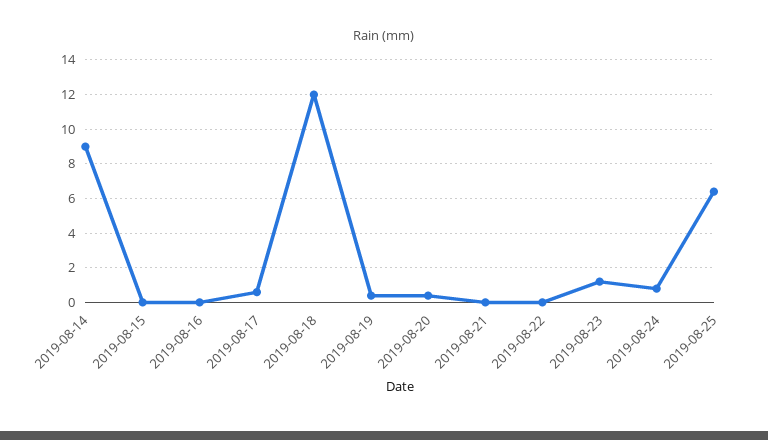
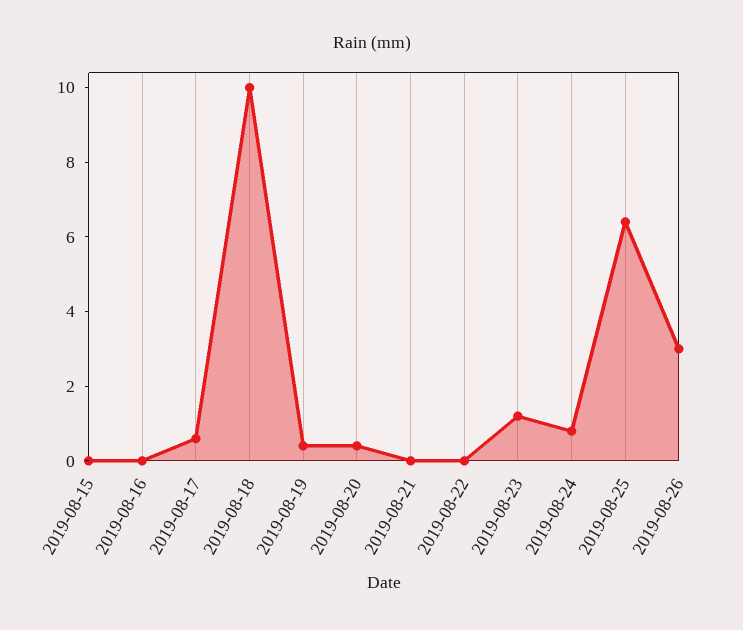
2019-08-14: 9 -> none
2019-08-18: 12 -> 10
2019-08-26: none -> 3

